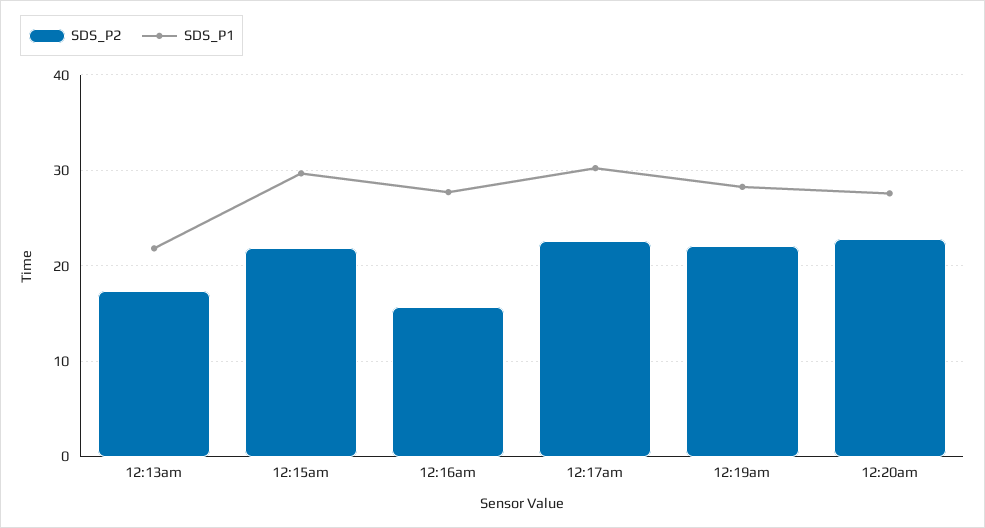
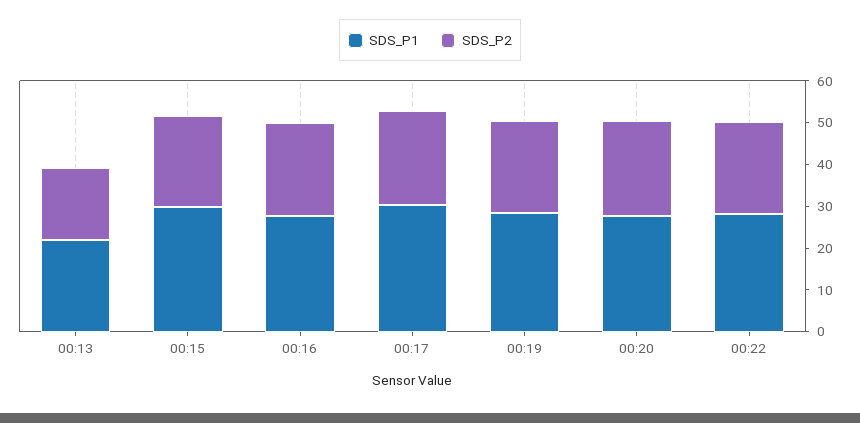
SDS_P2, 12:16am: 16 -> 22
SDS_P1, 00:22: none -> 28
SDS_P2, 00:22: none -> 22

